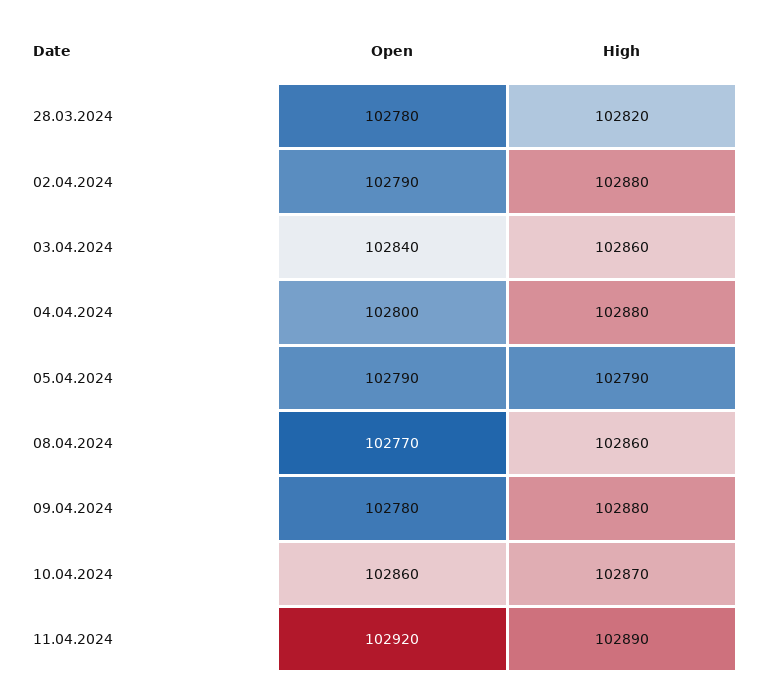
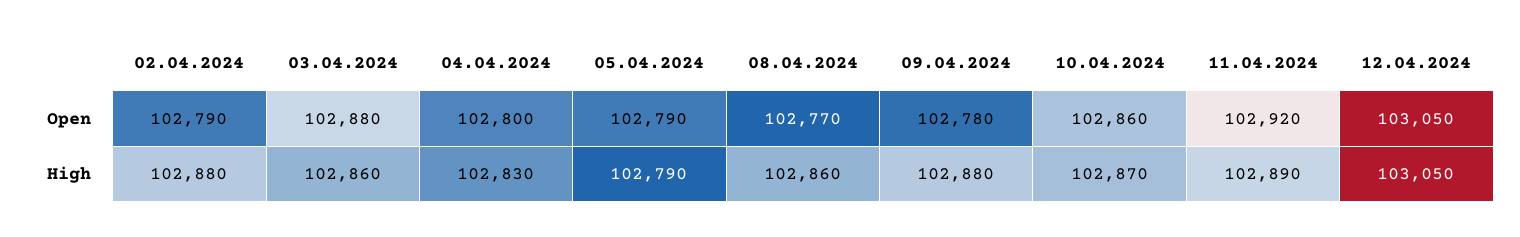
Open, 28.03.2024: 102780 -> none
High, 28.03.2024: 102820 -> none
Open, 03.04.2024: 102840 -> 102880
High, 04.04.2024: 102880 -> 102830
Open, 12.04.2024: none -> 103050
High, 12.04.2024: none -> 103050

